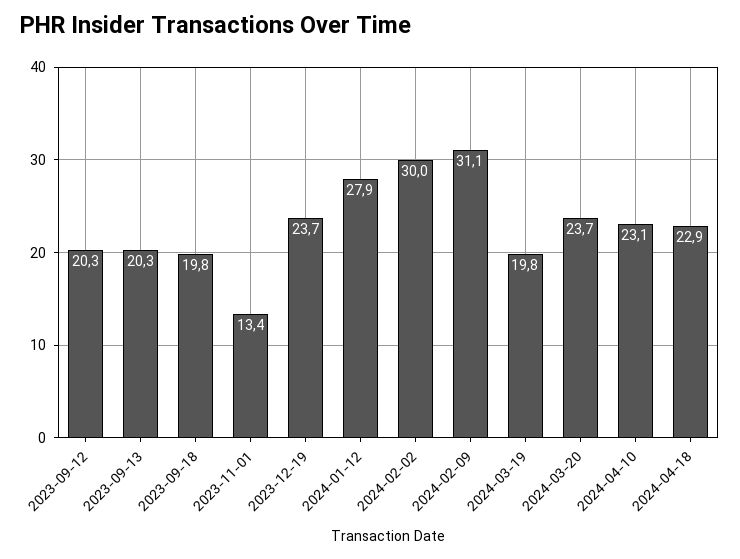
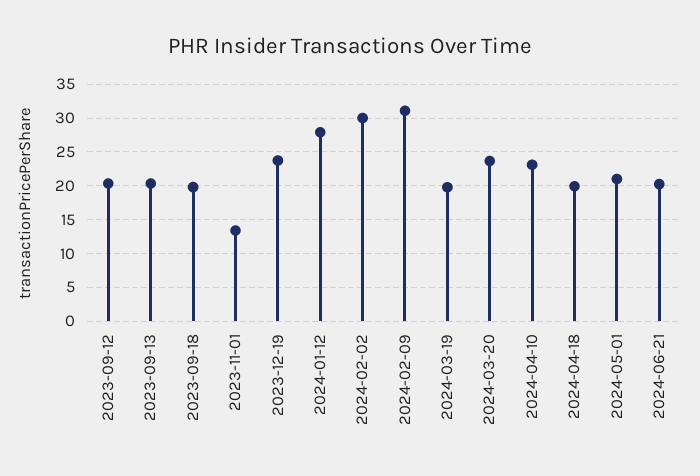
2024-04-18: 22.9 -> 20
2024-05-01: none -> 21
2024-06-21: none -> 20

